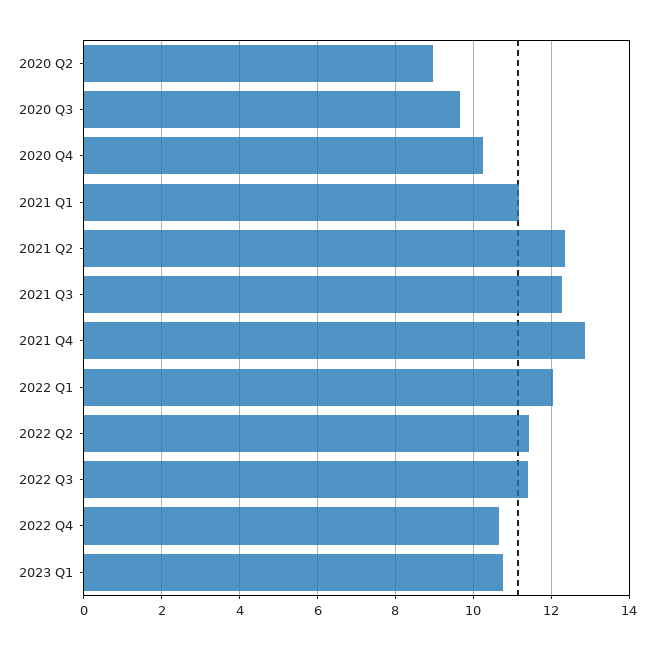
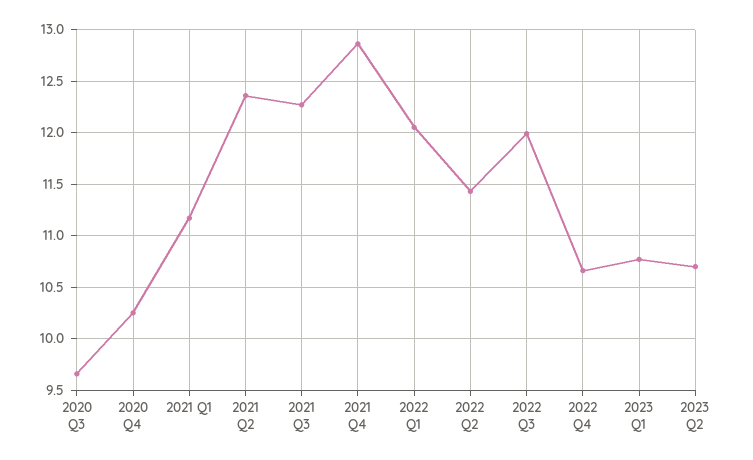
2020 Q2: 9 -> none
2022 Q3: 11.4 -> 12
2023 Q2: none -> 10.7

